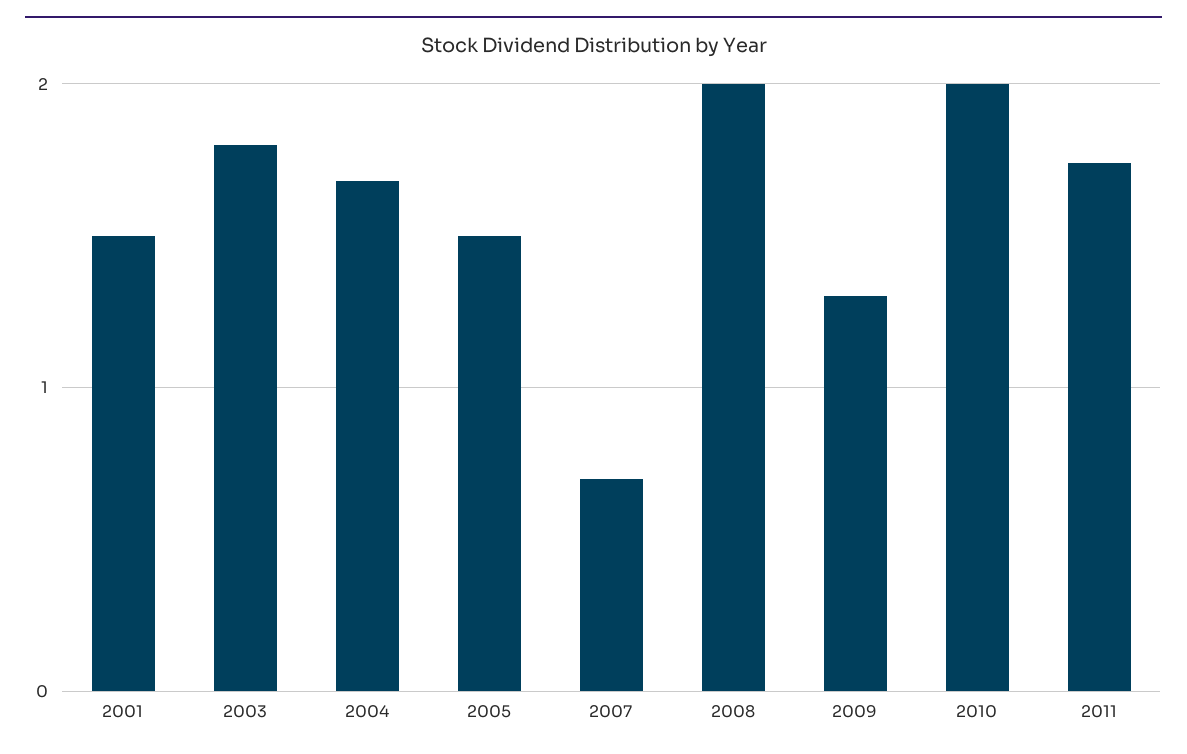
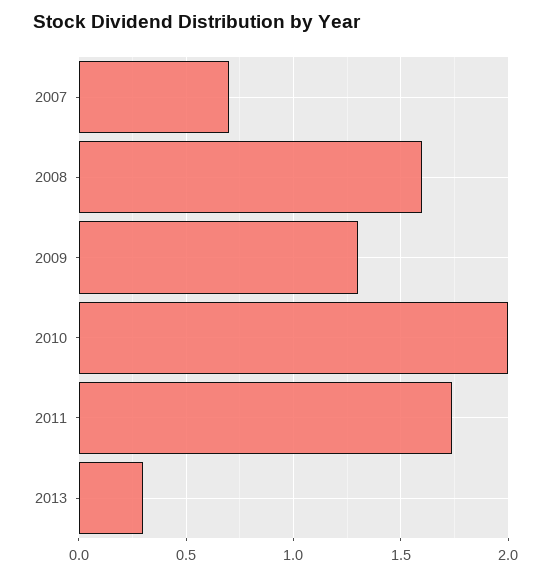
2001: 1.5 -> none
2003: 1.8 -> none
2004: 1.7 -> none
2005: 1.5 -> none
2008: 2 -> 1.6
2013: none -> 0.3

